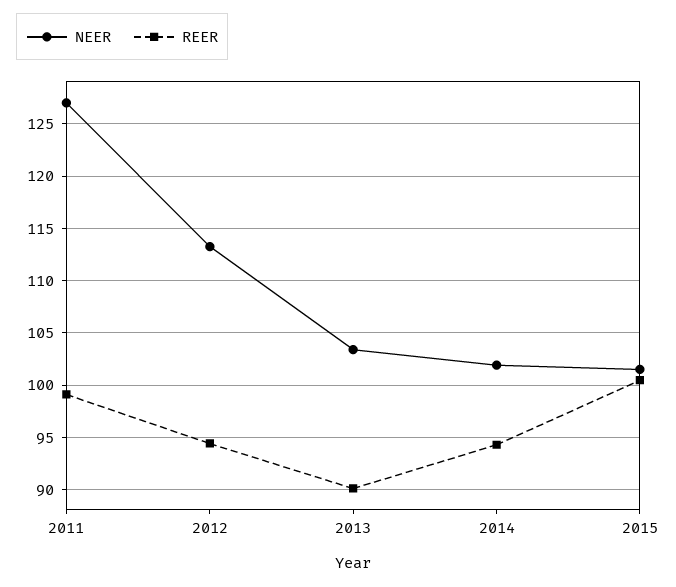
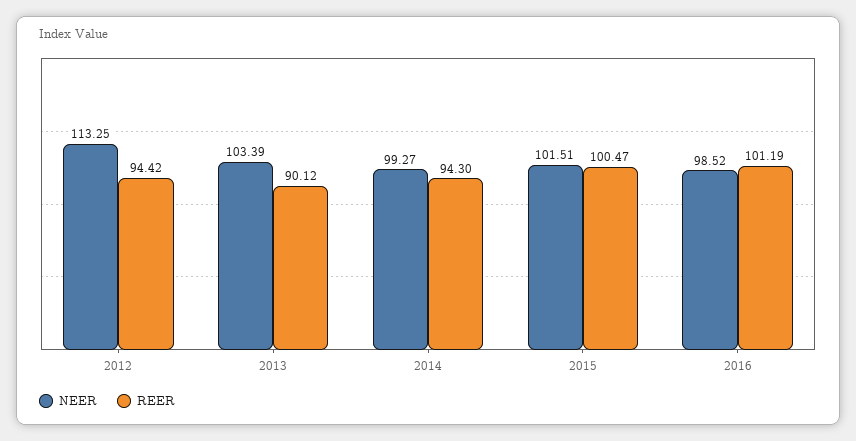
NEER, 2011: 127 -> none
REER, 2011: 99 -> none
NEER, 2014: 102 -> 99.27
NEER, 2016: none -> 98.52
REER, 2016: none -> 101.19

